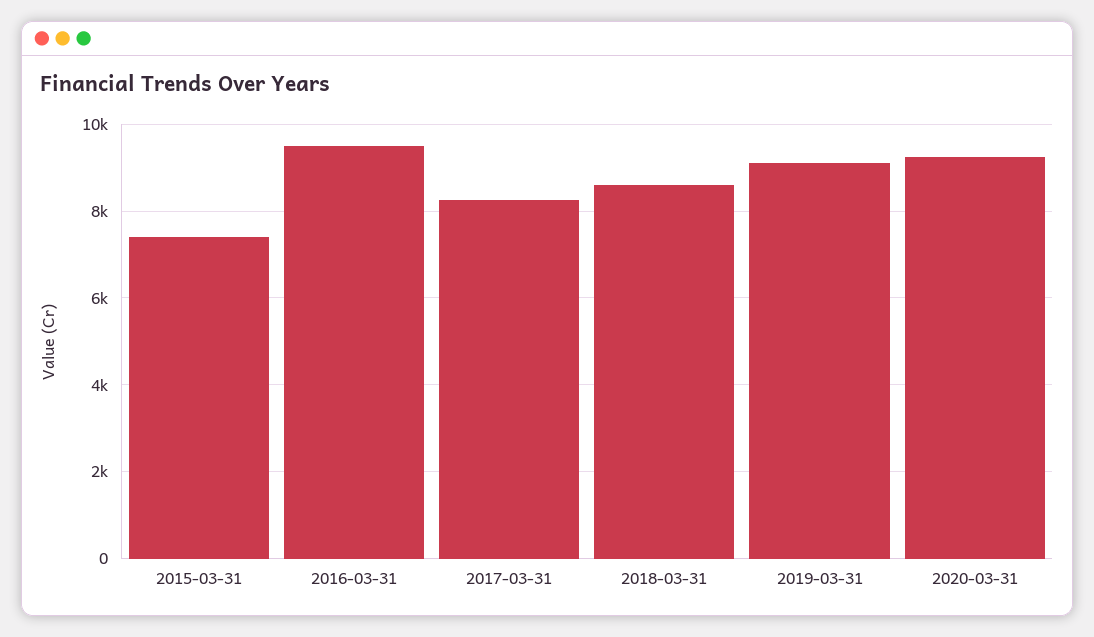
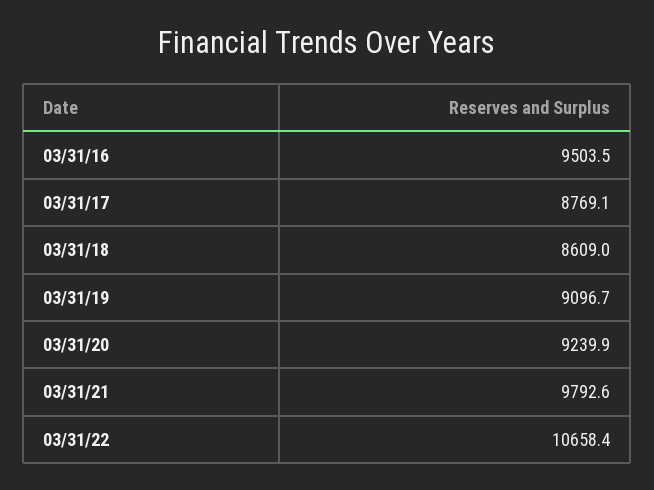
2015-03-31: 7400 -> none
2017-03-31: 8200 -> 8769.1
03/31/21: none -> 9792.6
03/31/22: none -> 10658.4

